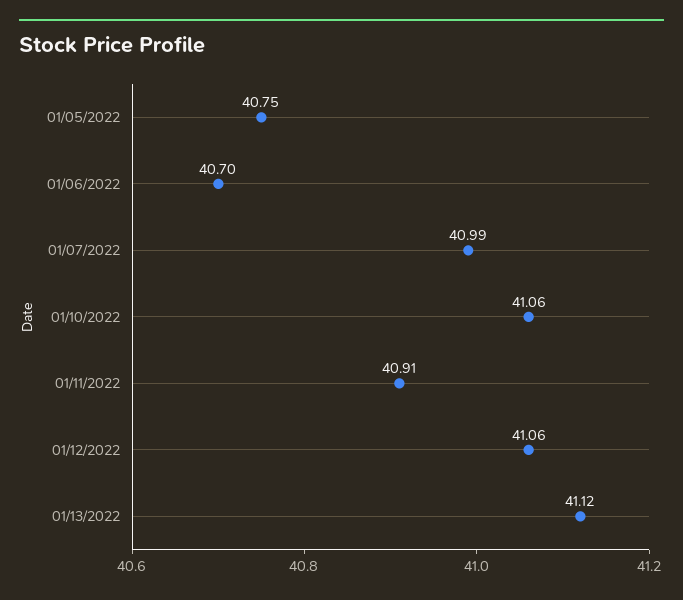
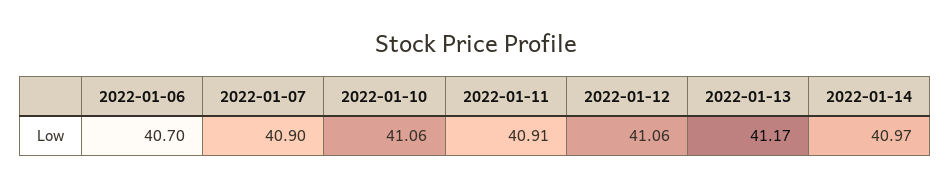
01/05/2022: 40.75 -> none
01/07/2022: 40.99 -> 40.9
01/13/2022: 41.12 -> 41.17
2022-01-14: none -> 40.97

